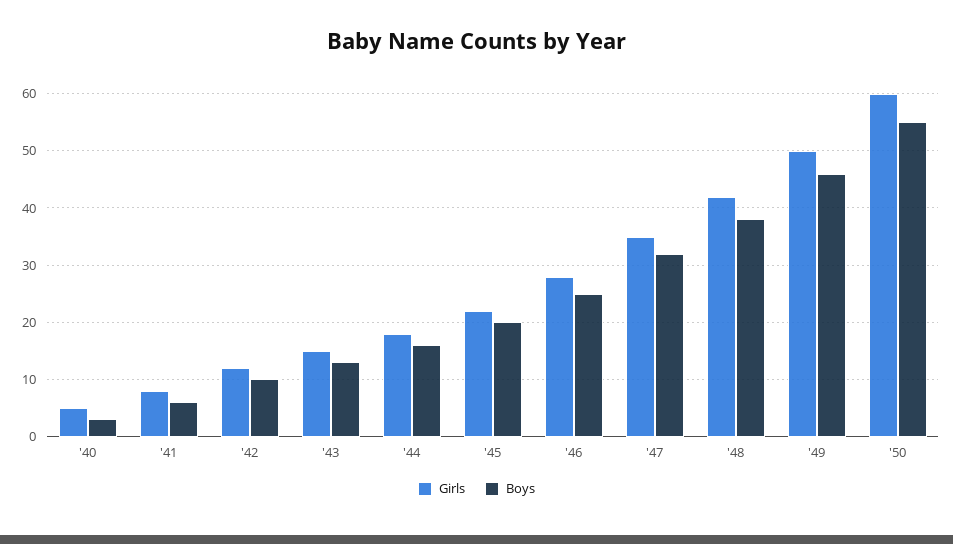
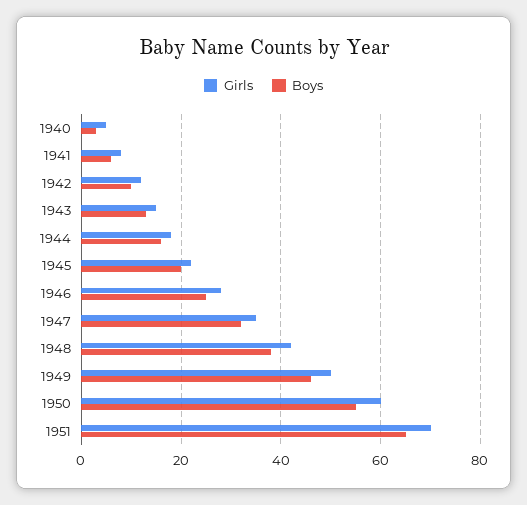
Girls, 1951: none -> 70
Boys, 1951: none -> 65

